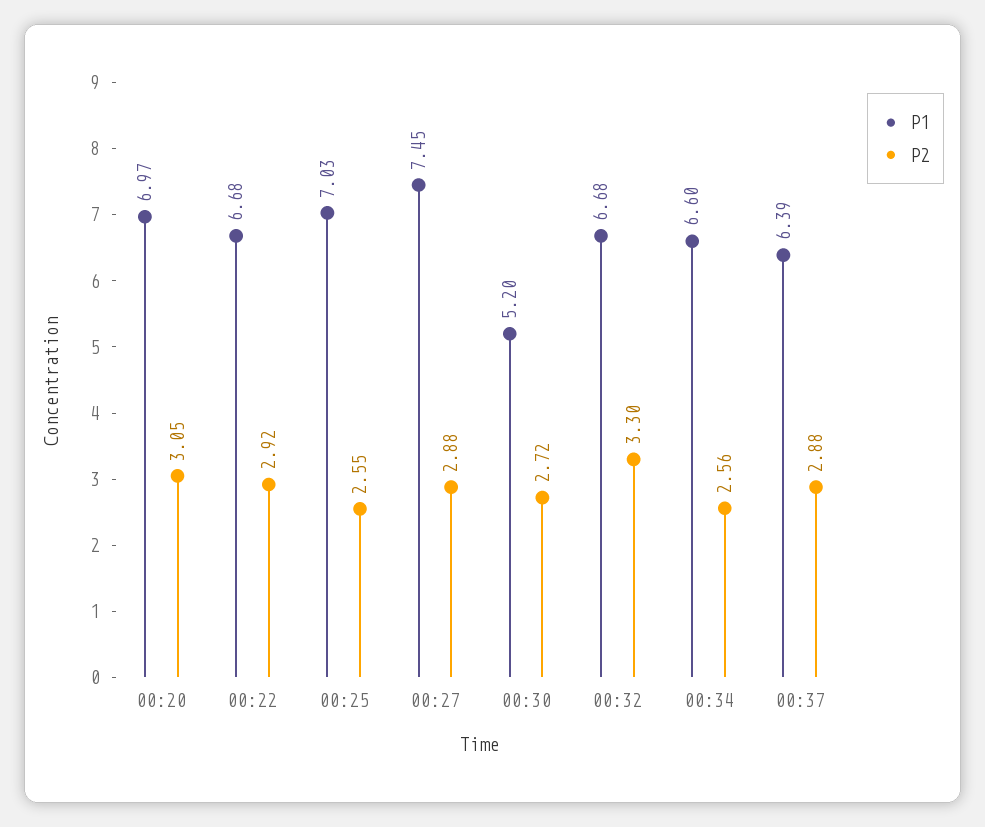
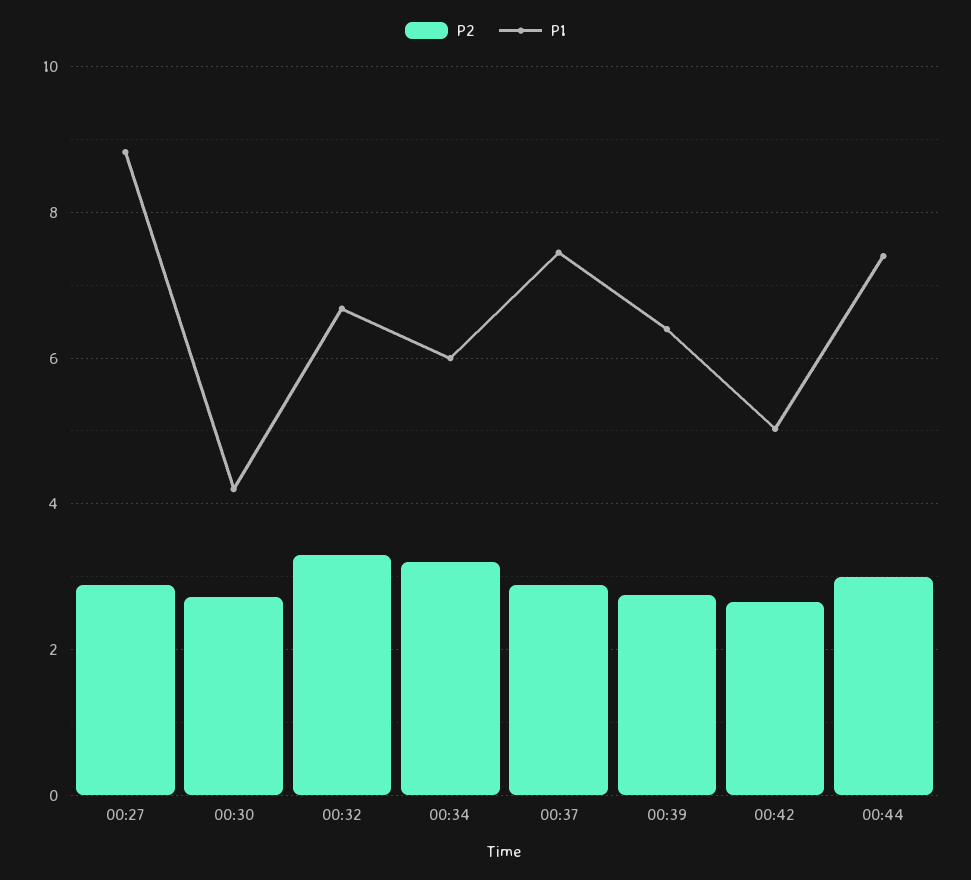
P1, 00:20: 6.97 -> none
P2, 00:20: 3.05 -> none
P1, 00:22: 6.68 -> none
P2, 00:22: 2.92 -> none
P1, 00:25: 7.03 -> none
P2, 00:25: 2.55 -> none
P1, 00:27: 7.45 -> 8.8
P1, 00:30: 5.2 -> 4.2
P1, 00:34: 6.6 -> 6
P2, 00:34: 2.56 -> 3.2
P1, 00:37: 6.39 -> 7.4
P2, 00:39: none -> 2.8
P1, 00:39: none -> 6.4
P2, 00:42: none -> 2.6
P1, 00:42: none -> 5
P2, 00:44: none -> 3
P1, 00:44: none -> 7.4

